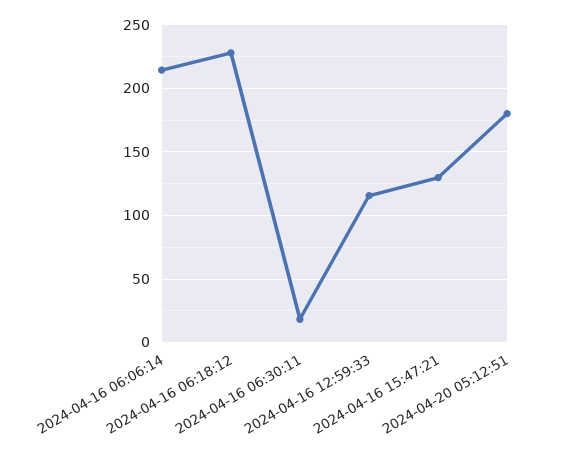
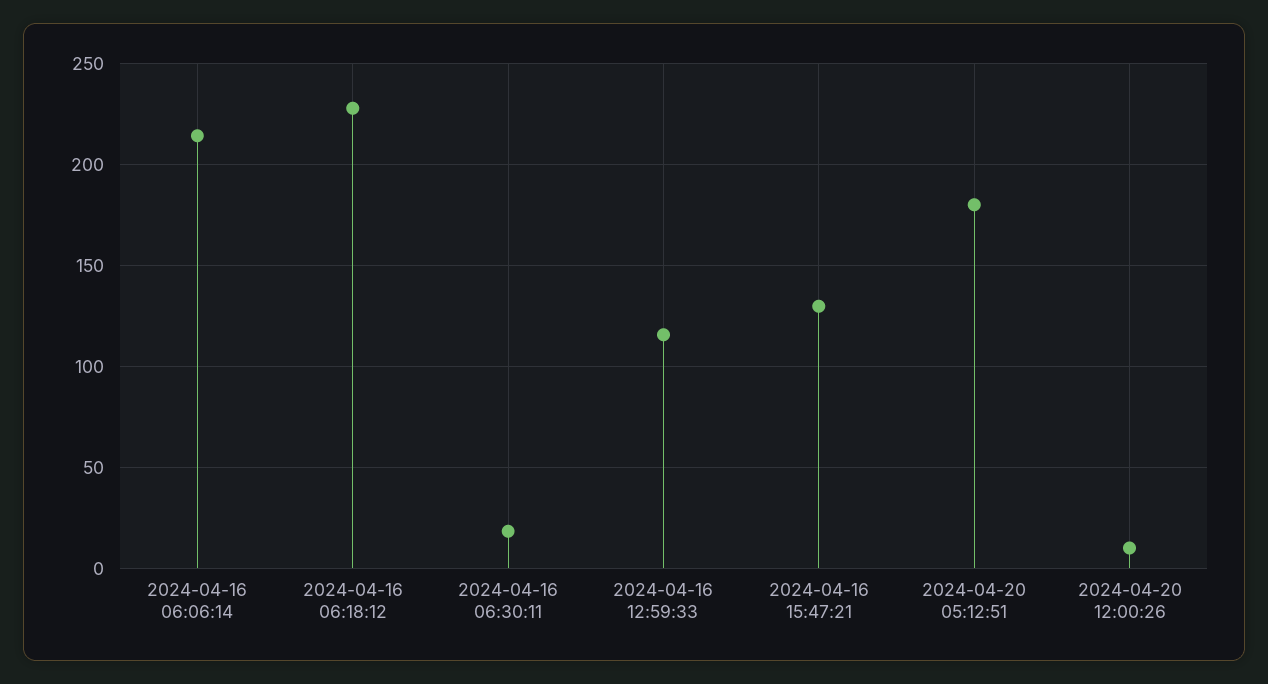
2024-04-20 12:00:26: none -> 10

